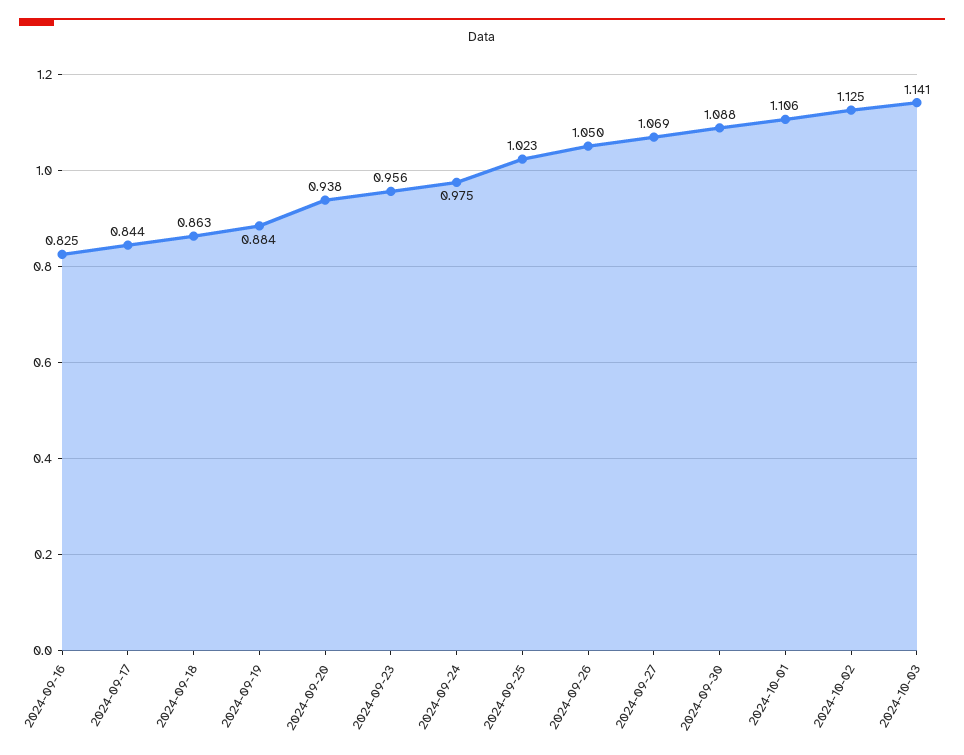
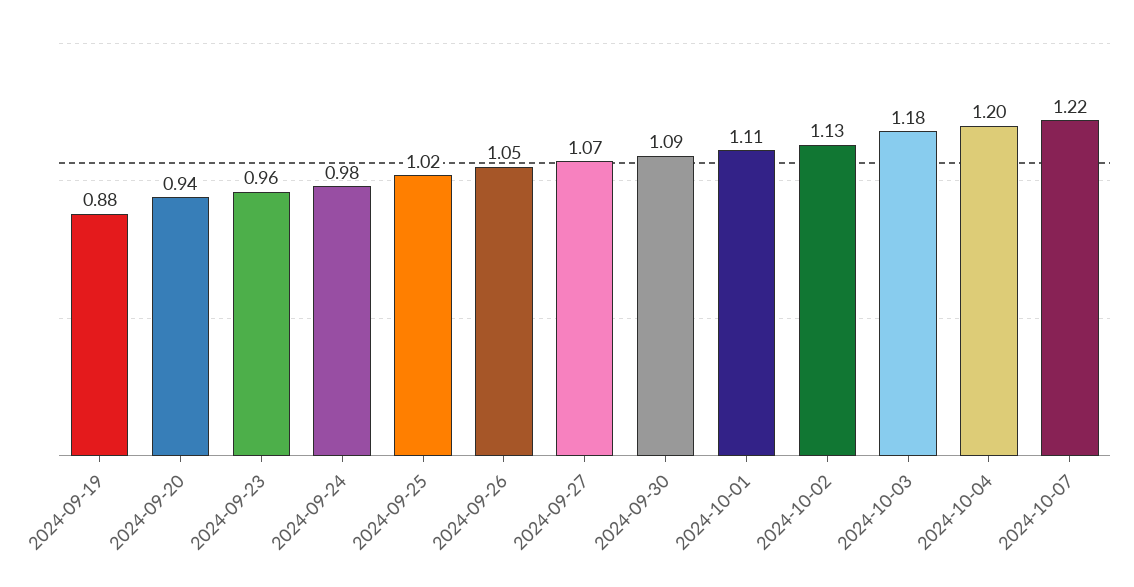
2024-09-16: 0.825 -> none
2024-09-17: 0.844 -> none
2024-09-18: 0.863 -> none
2024-10-03: 1.141 -> 1.18
2024-10-04: none -> 1.2
2024-10-07: none -> 1.22

